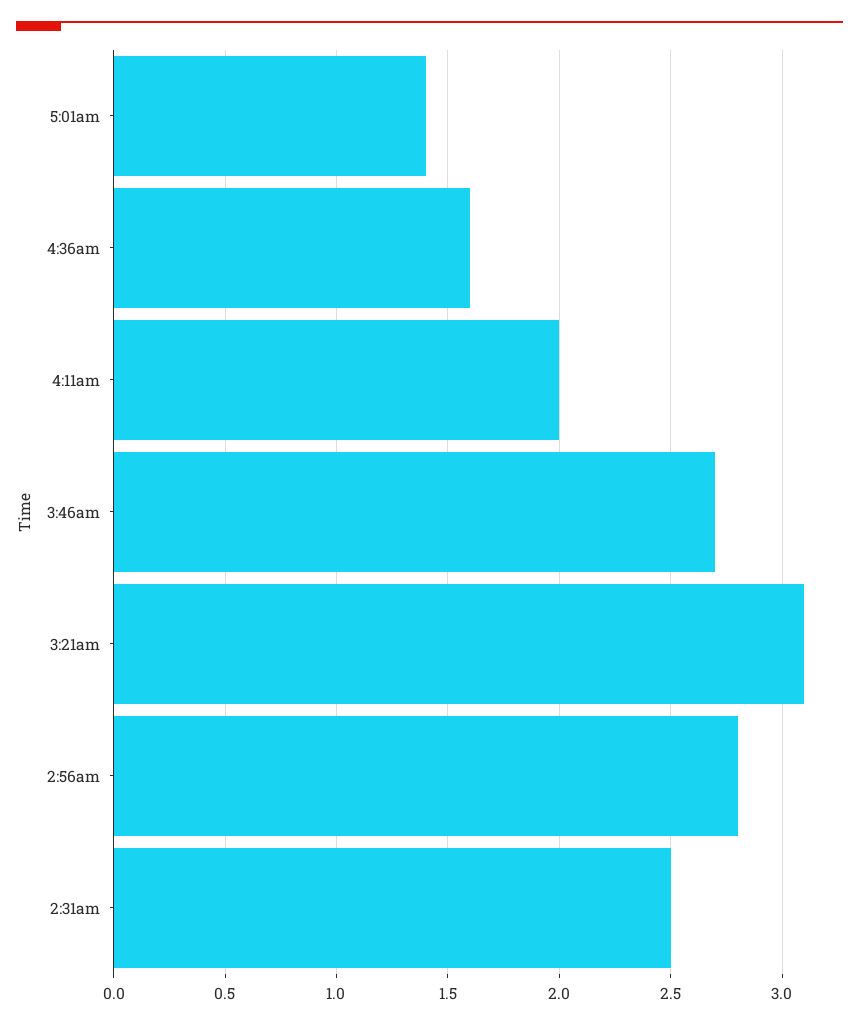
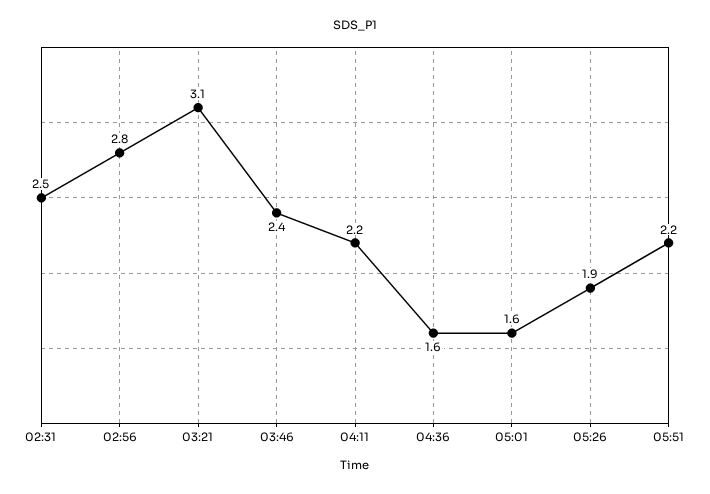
5:01am: 1.4 -> 1.6
4:11am: 2 -> 2.2
3:46am: 2.7 -> 2.4
05:26: none -> 1.9
05:51: none -> 2.2

